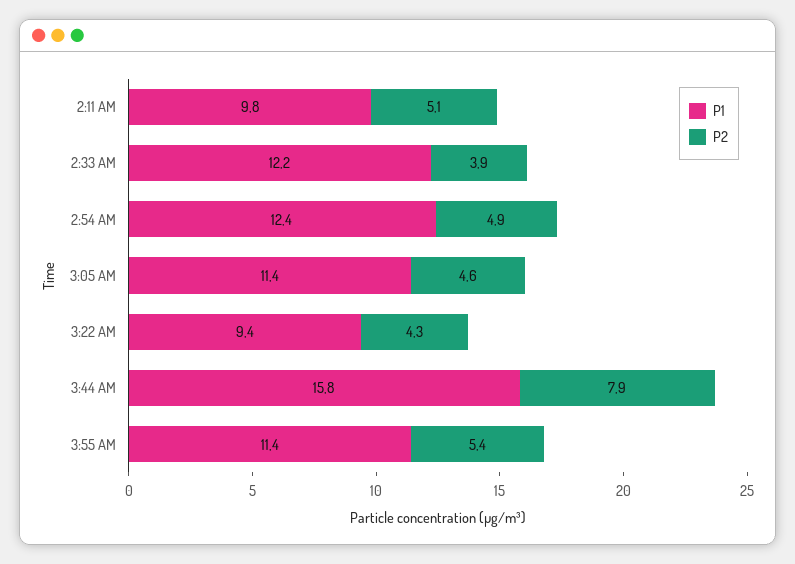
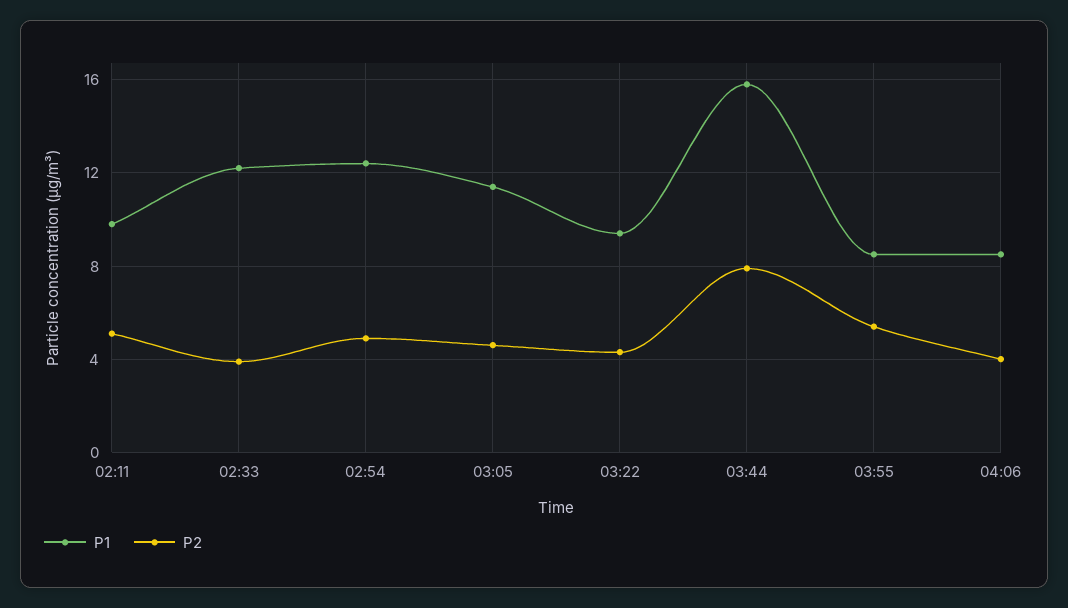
P1, 3:55 AM: 11.4 -> 8.5
P1, 04:06: none -> 8.5
P2, 04:06: none -> 4

